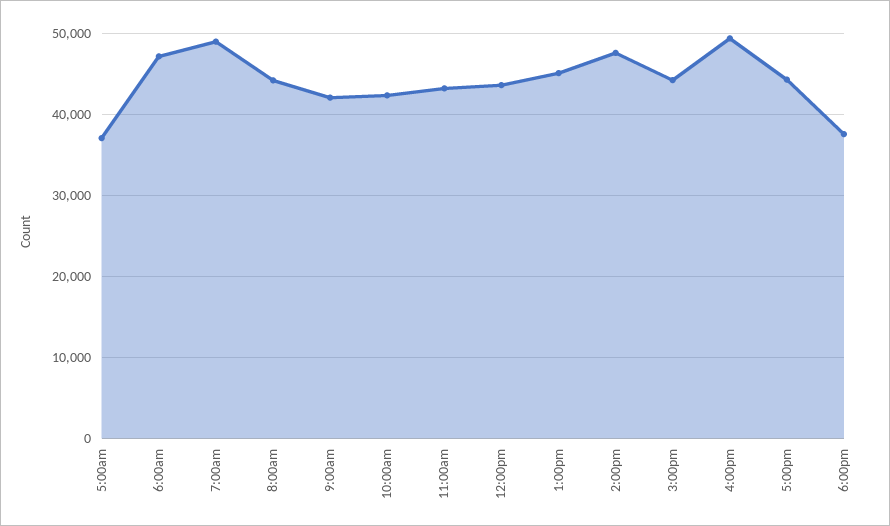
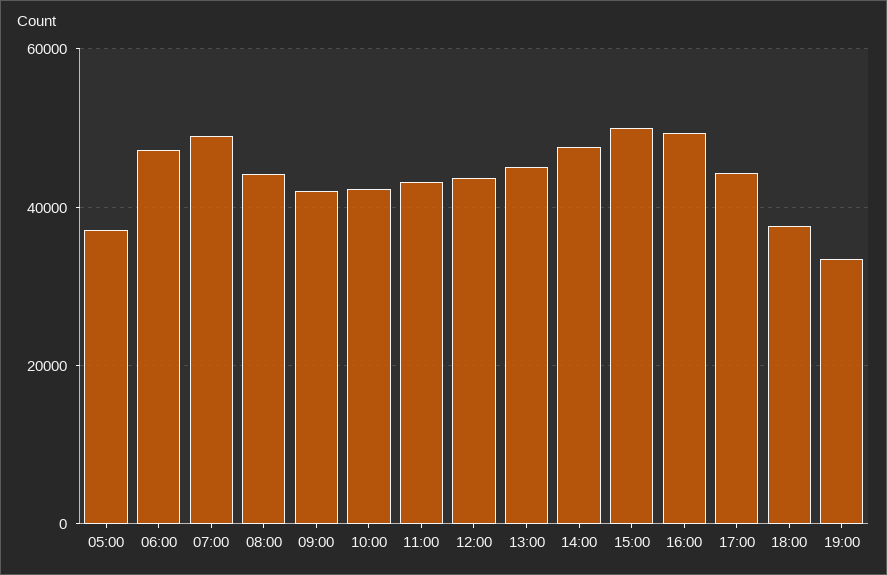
3:00pm: 44000 -> 50000
19:00: none -> 34000

